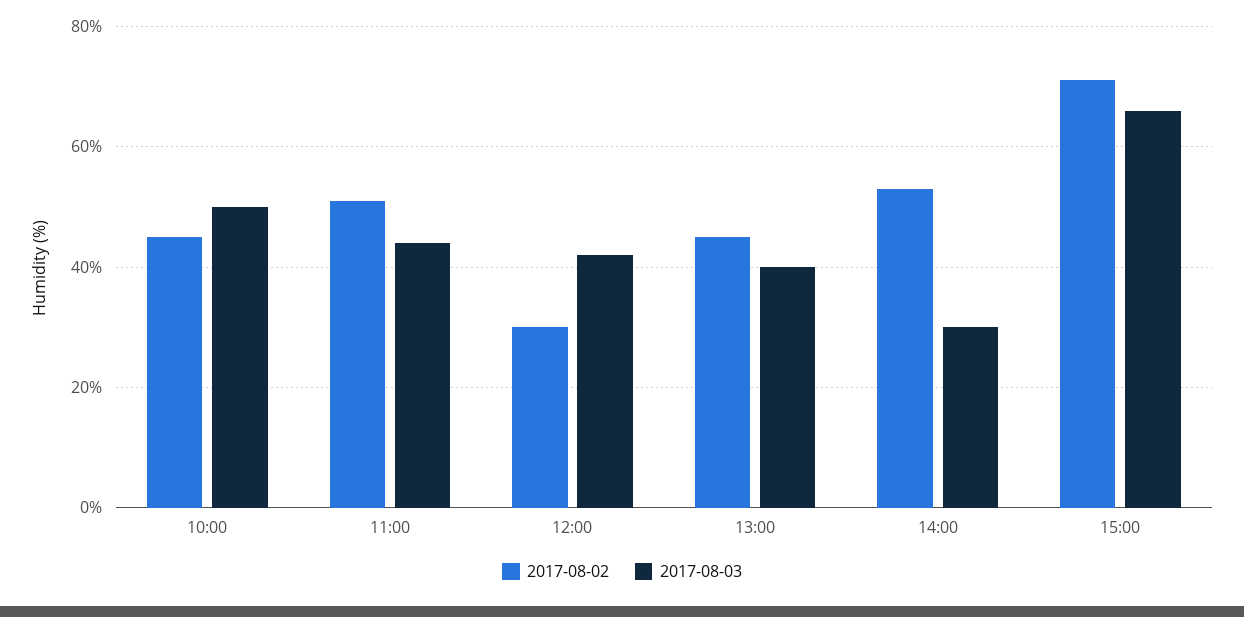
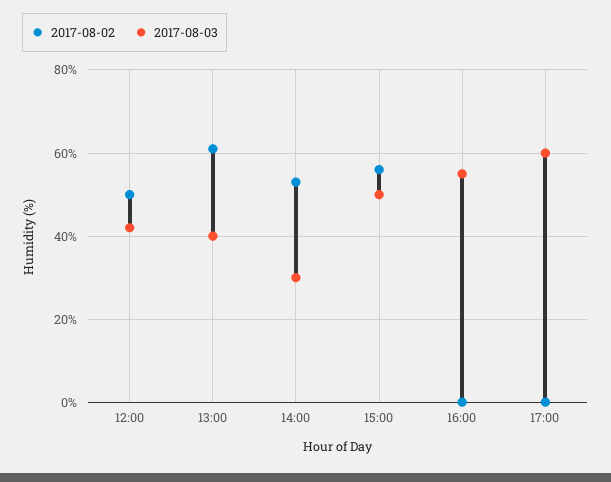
2017-08-02, 10:00: 45 -> none
2017-08-03, 10:00: 50 -> none
2017-08-02, 11:00: 50 -> none
2017-08-03, 11:00: 45 -> none
2017-08-02, 12:00: 30 -> 50
2017-08-02, 13:00: 45 -> 60
2017-08-02, 15:00: 70 -> 55
2017-08-03, 15:00: 65 -> 50
2017-08-02, 16:00: none -> 0
2017-08-03, 16:00: none -> 55
2017-08-02, 17:00: none -> 0
2017-08-03, 17:00: none -> 60

